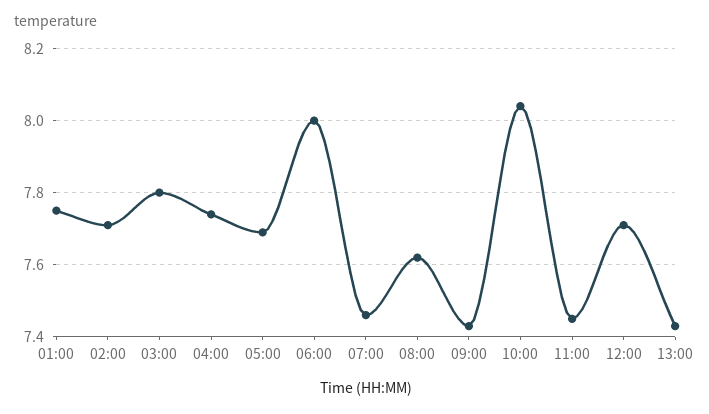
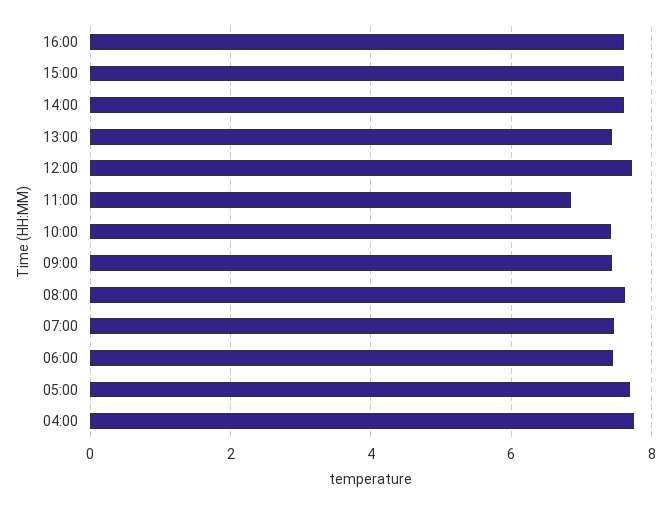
01:00: 7.75 -> none
02:00: 7.7 -> none
03:00: 7.8 -> none
06:00: 8 -> 7.4
10:00: 8.05 -> 7.4
11:00: 7.45 -> 6.8
16:00: none -> 7.6
15:00: none -> 7.6
14:00: none -> 7.6

